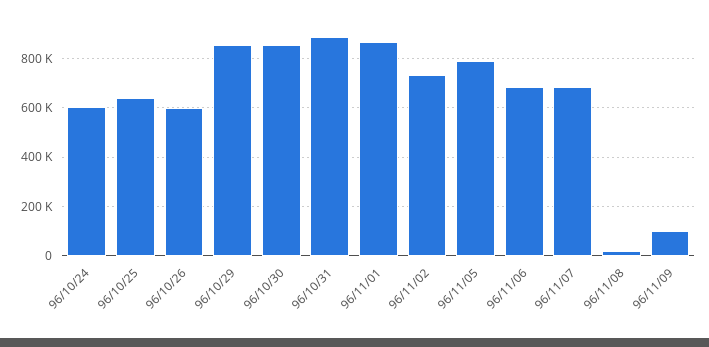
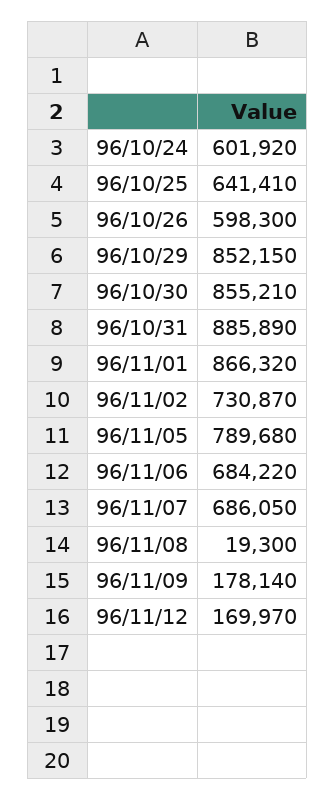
96/11/09: 100000 -> 178140
96/11/12: none -> 169970

